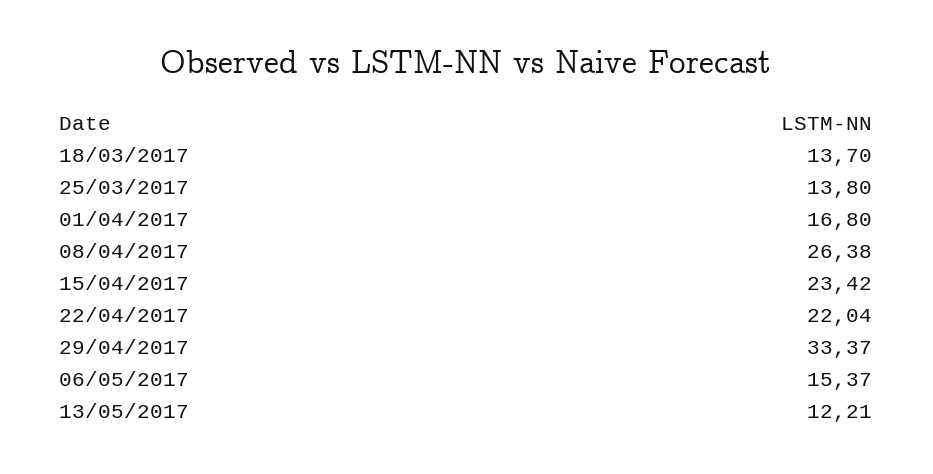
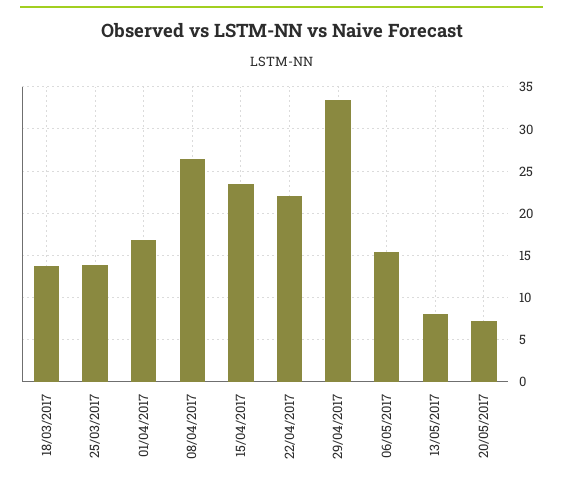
13/05/2017: 12.21 -> 8
20/05/2017: none -> 7

